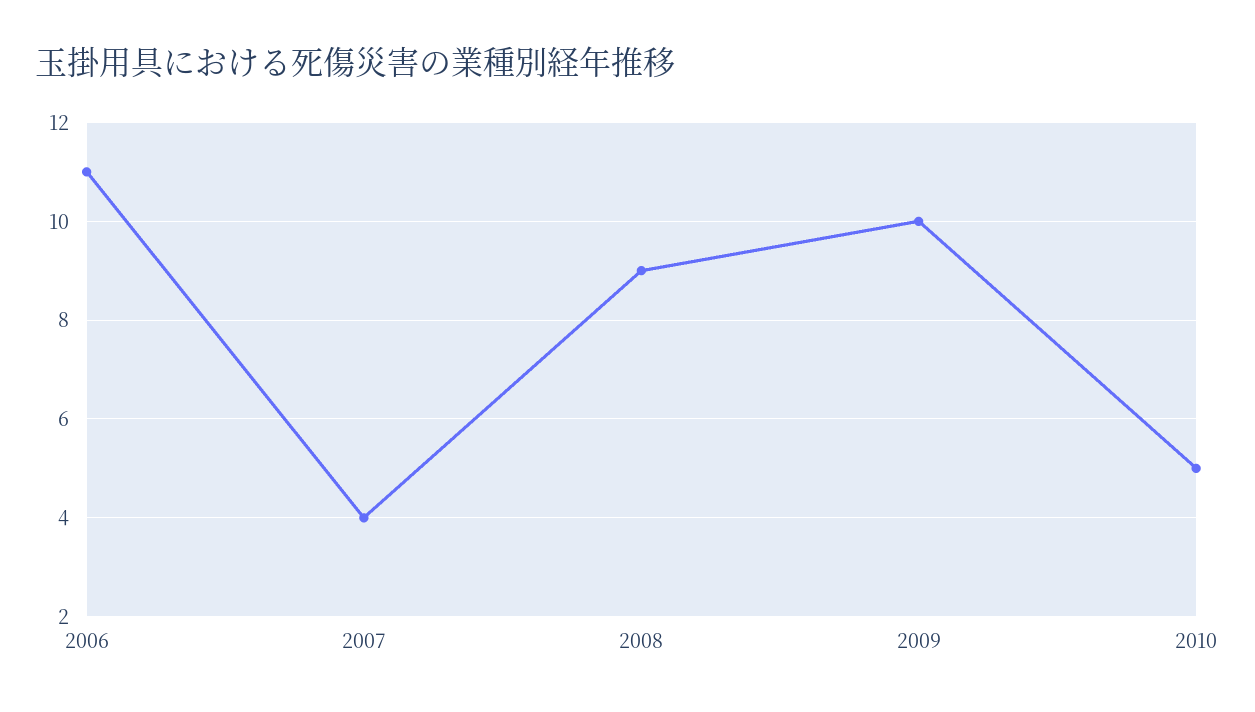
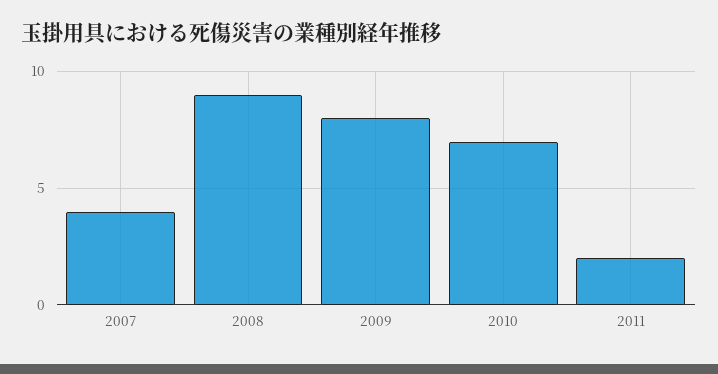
2006: 11 -> none
2009: 10 -> 8
2010: 5 -> 7
2011: none -> 2

